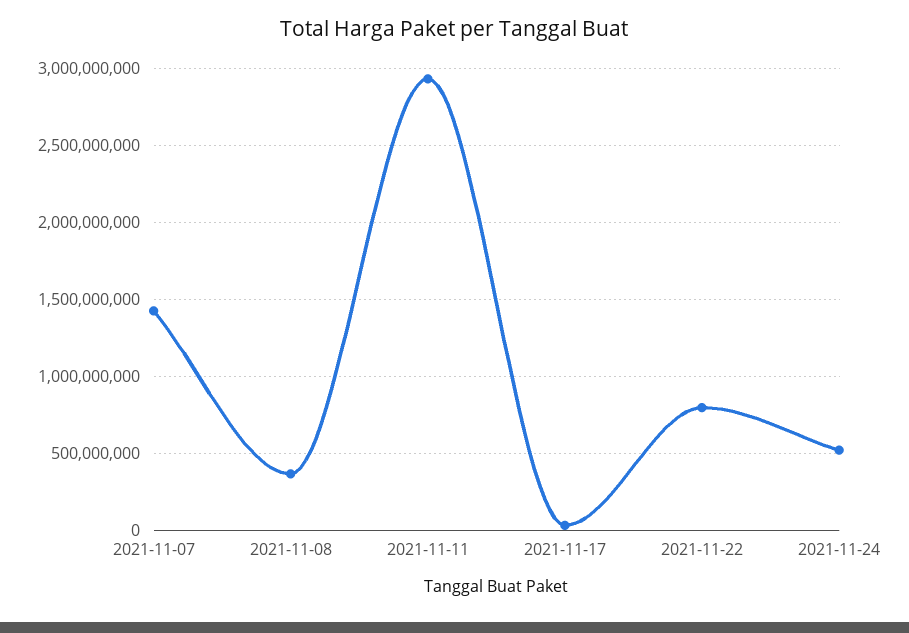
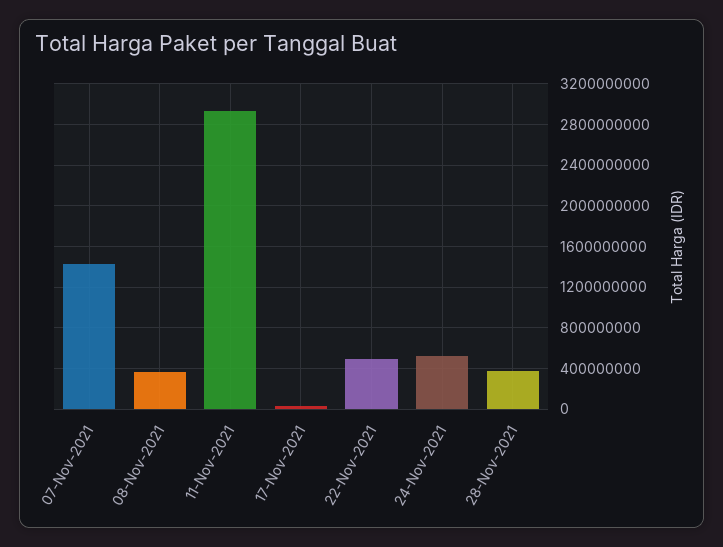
2021-11-22: 800000000 -> 500000000
28-Nov-2021: none -> 400000000

